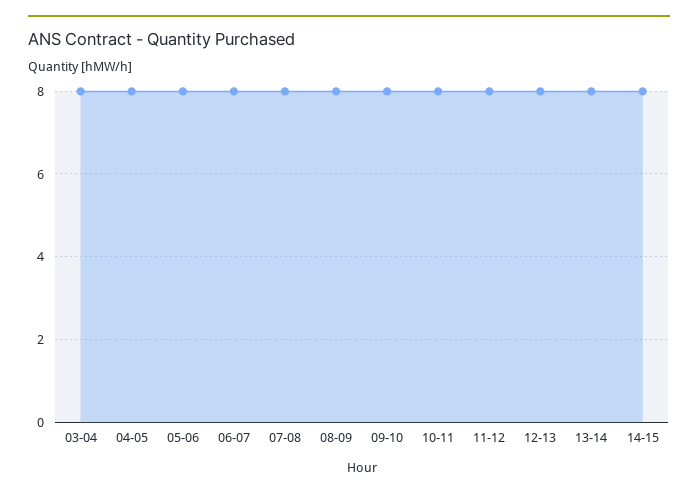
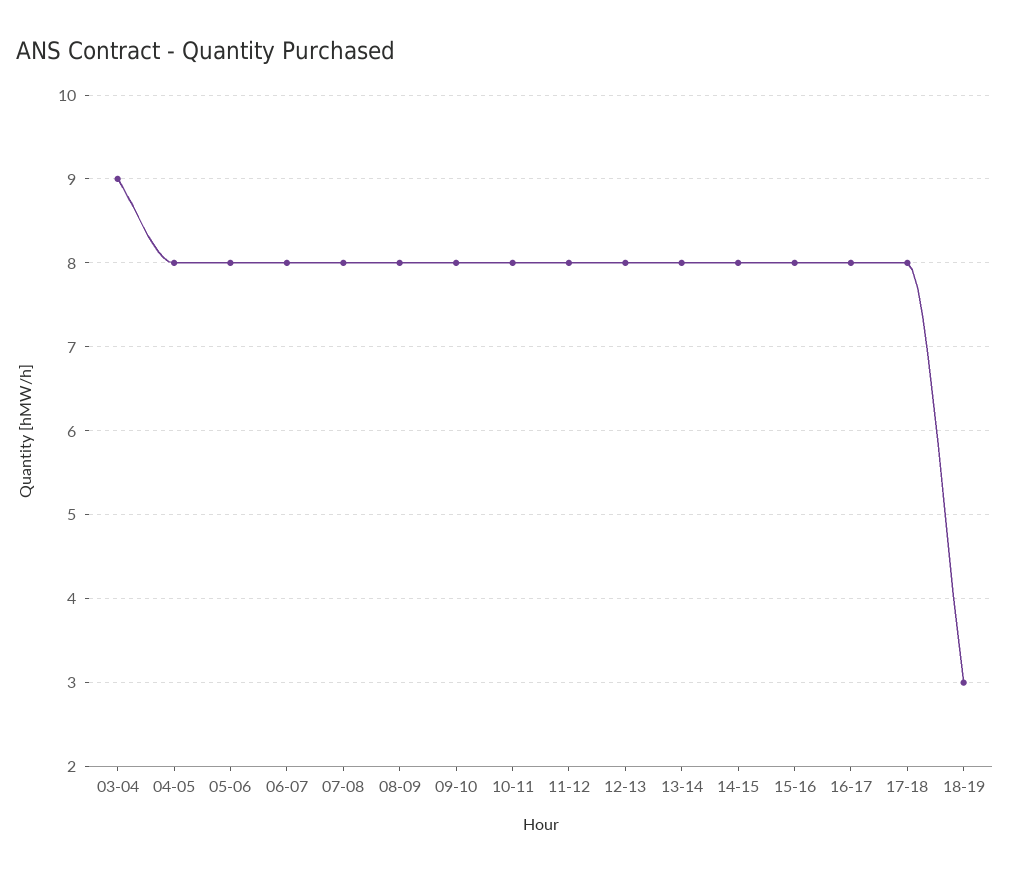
03-04: 8 -> 9
15-16: none -> 8
16-17: none -> 8
17-18: none -> 8
18-19: none -> 3

